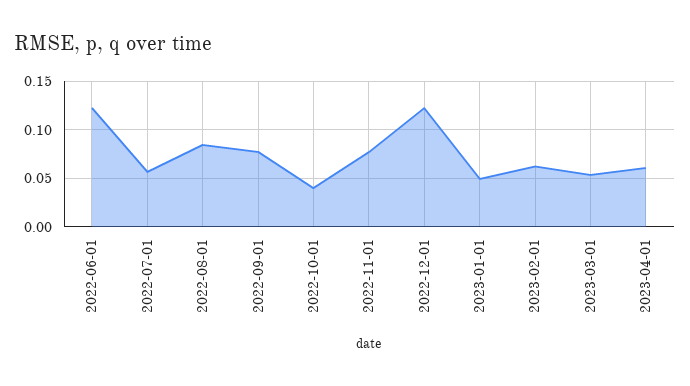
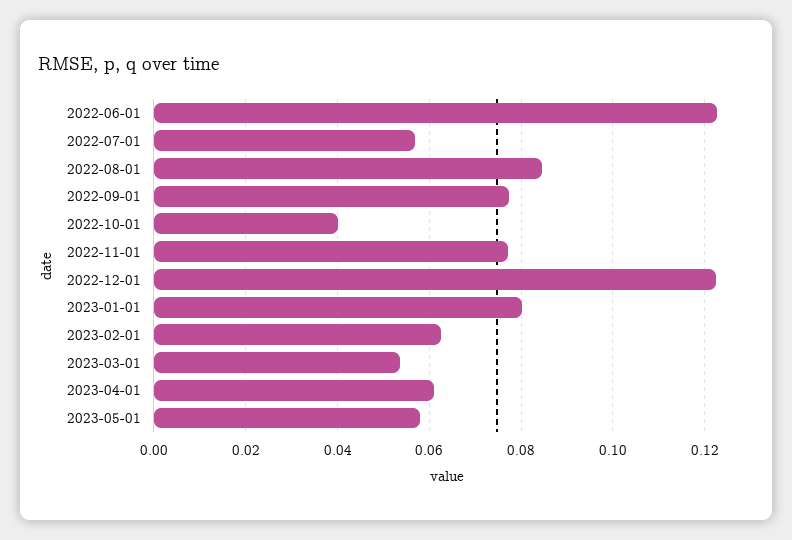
2023-01-01: 0.05 -> 0.08
2023-05-01: none -> 0.058

